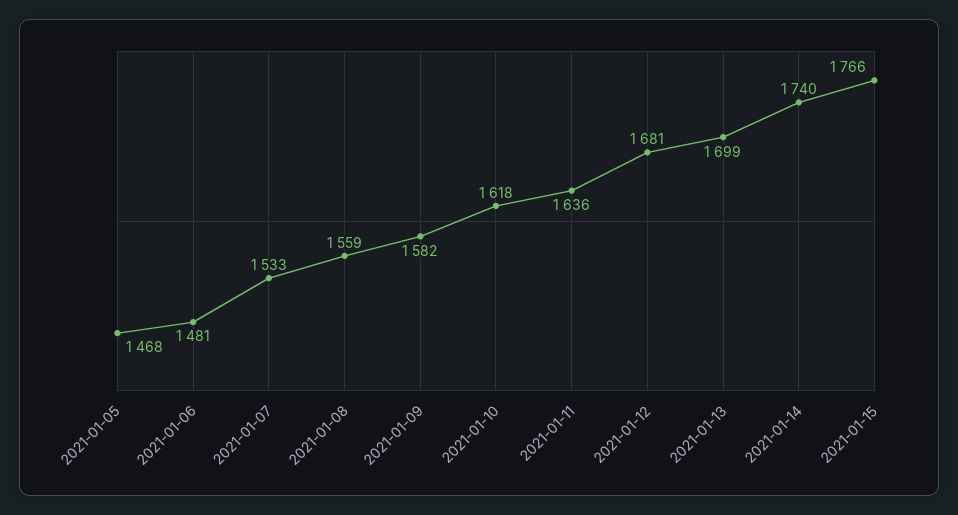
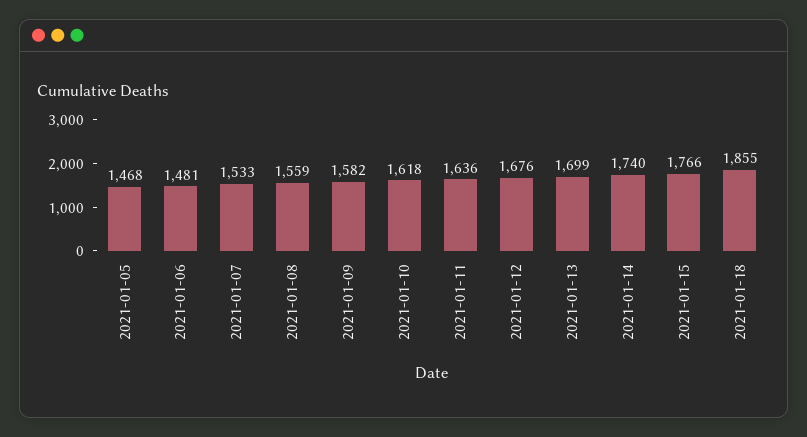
2021-01-12: 1681 -> 1676
2021-01-18: none -> 1855

